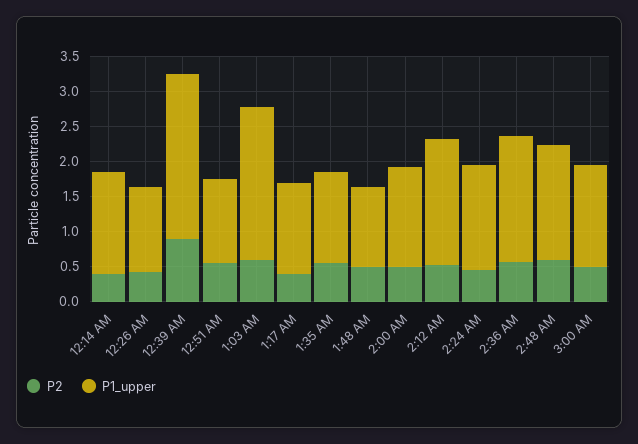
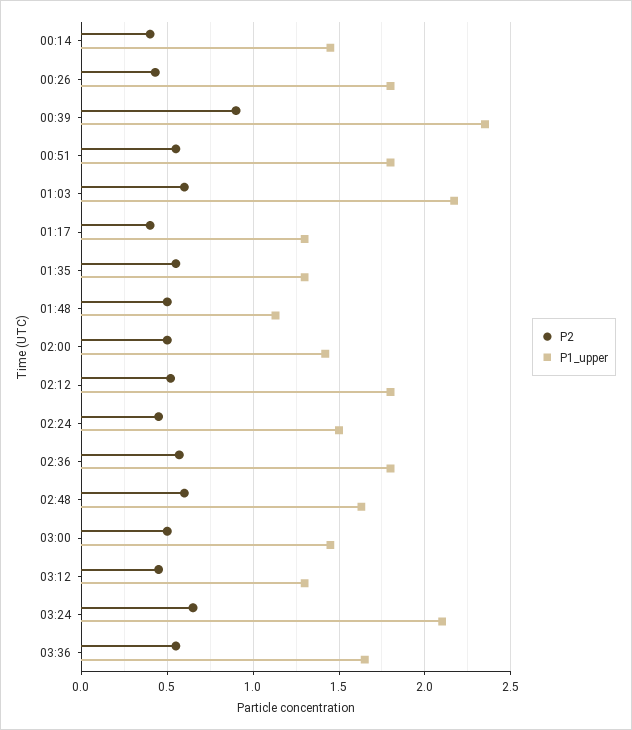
P1_upper, 12:26 AM: 1.25 -> 1.8
P1_upper, 12:51 AM: 1.25 -> 1.8
P2, 03:12: none -> 0.45
P1_upper, 03:12: none -> 1.3
P2, 03:24: none -> 0.65
P1_upper, 03:24: none -> 2.1
P2, 03:36: none -> 0.55
P1_upper, 03:36: none -> 1.65

